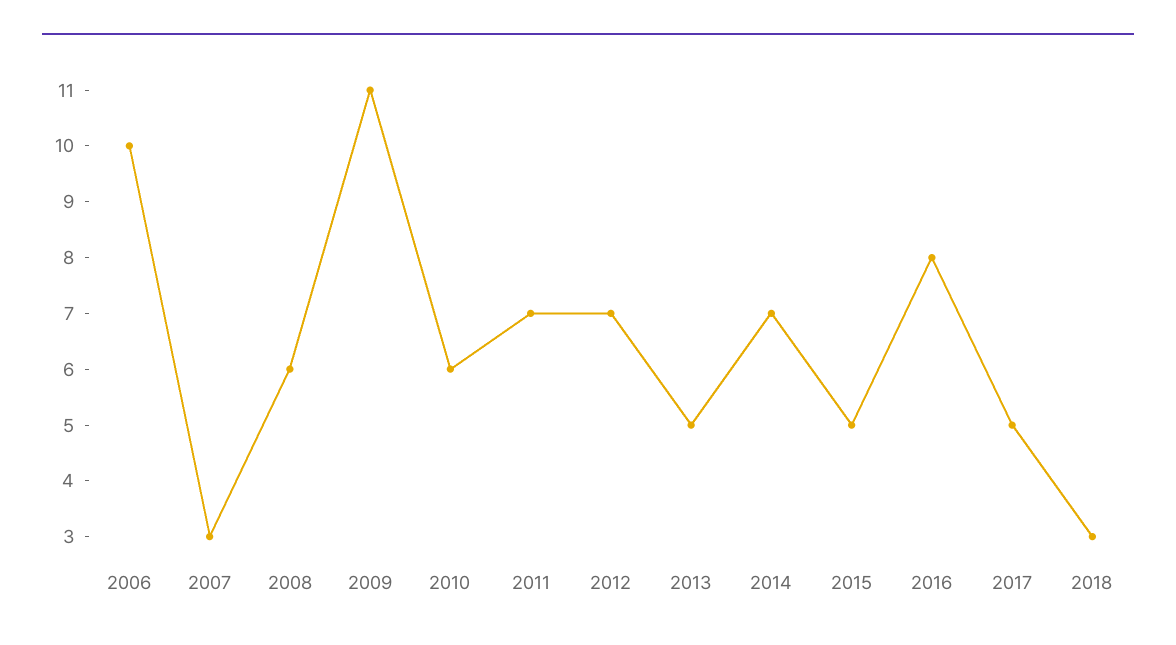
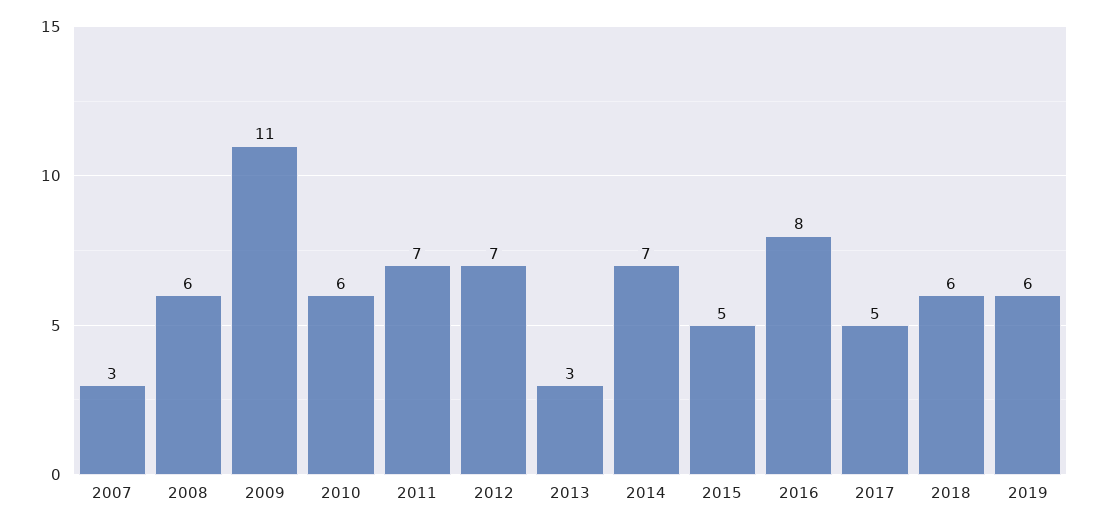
2006: 10 -> none
2013: 5 -> 3
2018: 3 -> 6
2019: none -> 6

